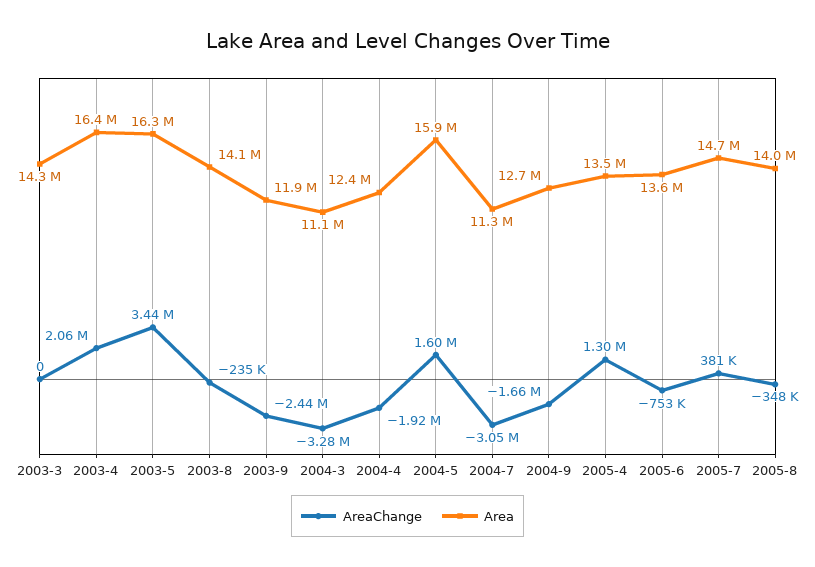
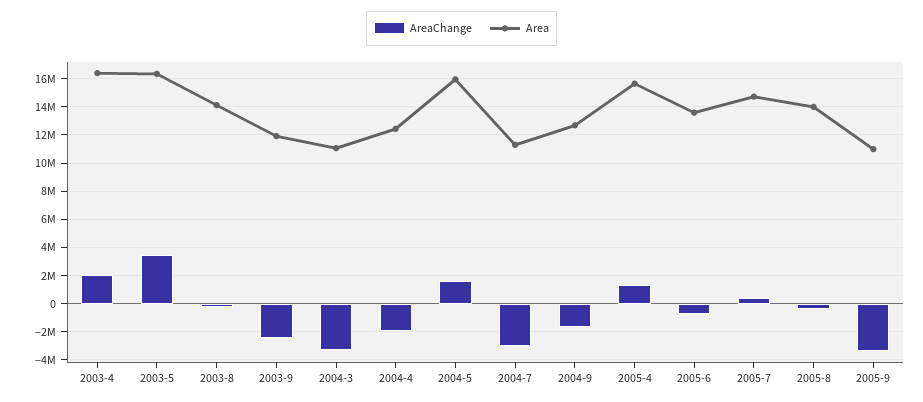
AreaChange, 2003-3: 0 -> none
Area, 2003-3: 14300000 -> none
Area, 2005-4: 13500000 -> 15500000
AreaChange, 2005-9: none -> -3500000
Area, 2005-9: none -> 11000000

